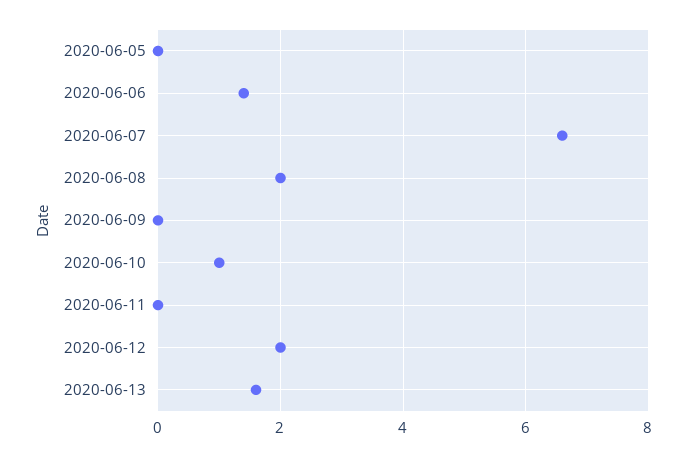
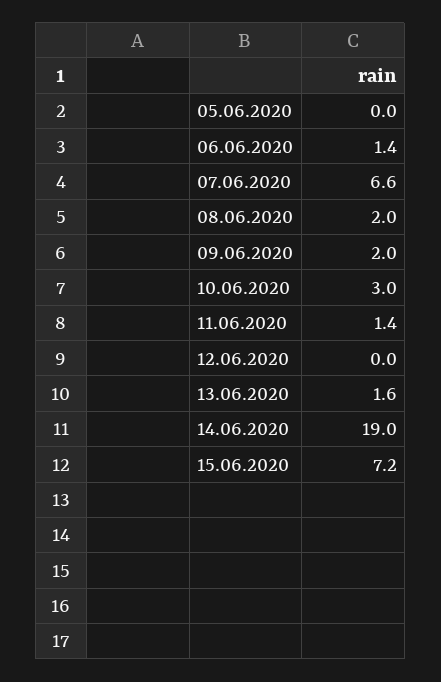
2020-06-09: 0 -> 2
2020-06-10: 1 -> 3
2020-06-11: 0 -> 1.4
2020-06-12: 2 -> 0
14.06.2020: none -> 19
15.06.2020: none -> 7.2

